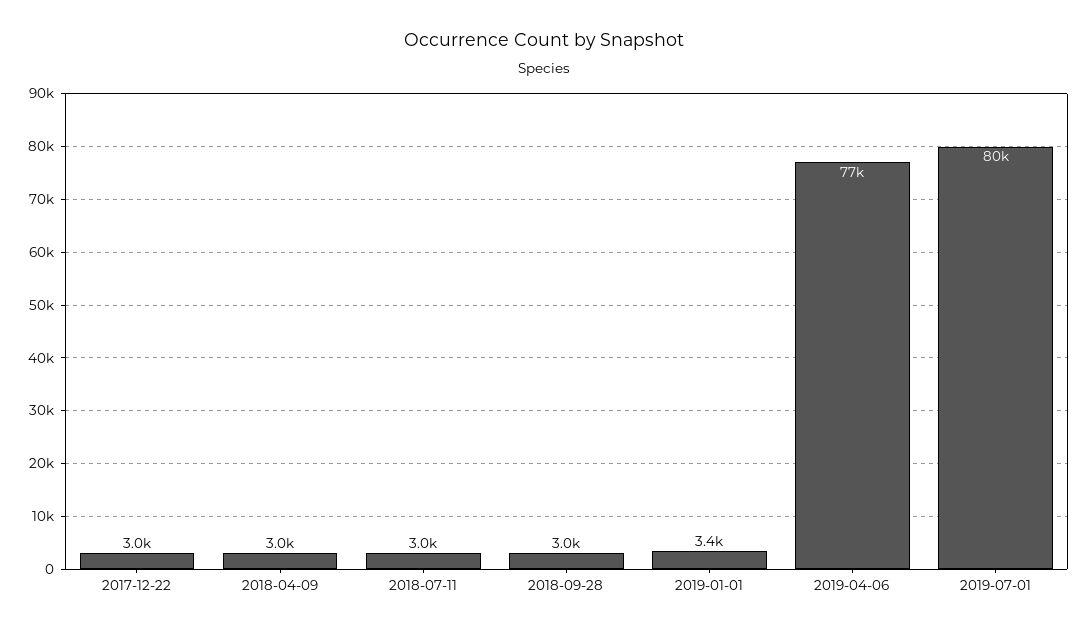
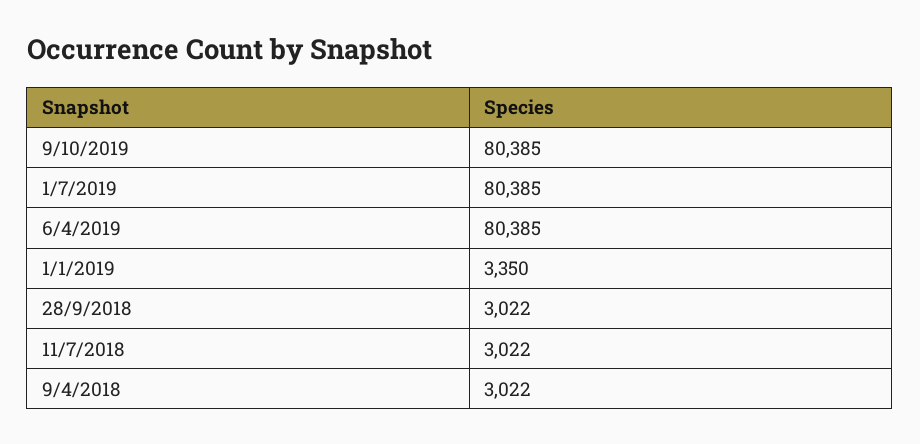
2017-12-22: 3000 -> none
2019-04-06: 77000 -> 80385
9/10/2019: none -> 80385

